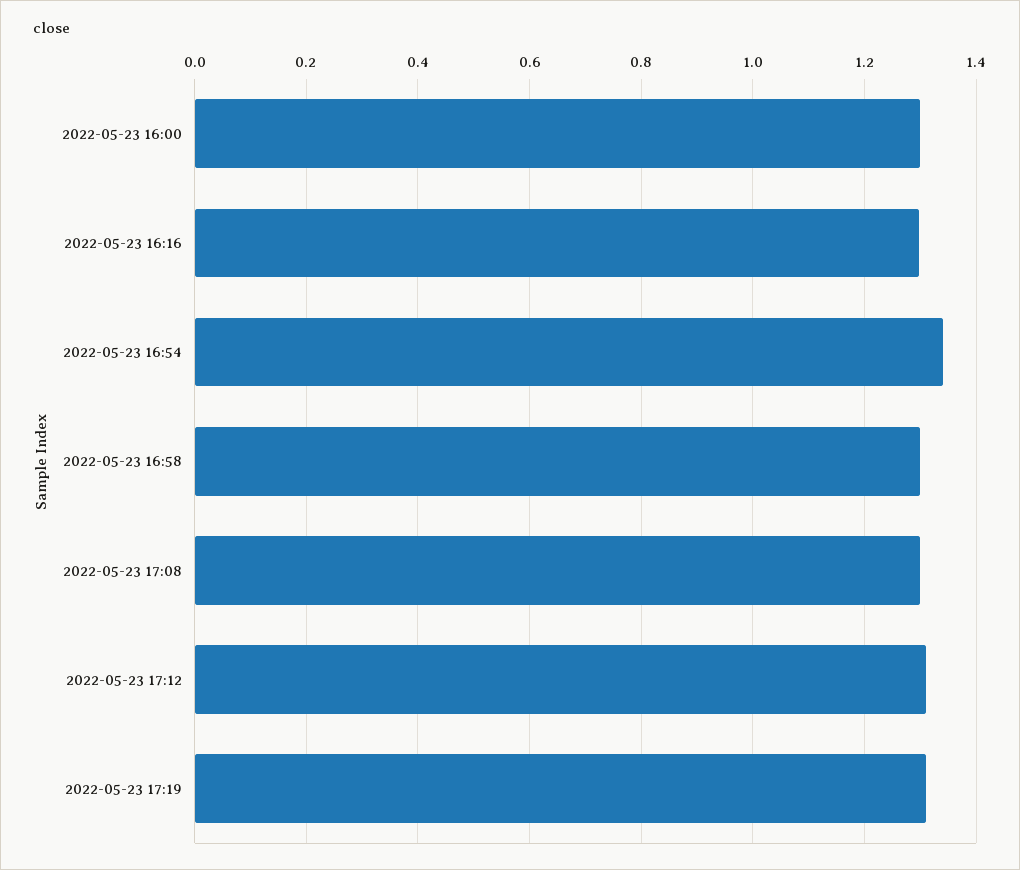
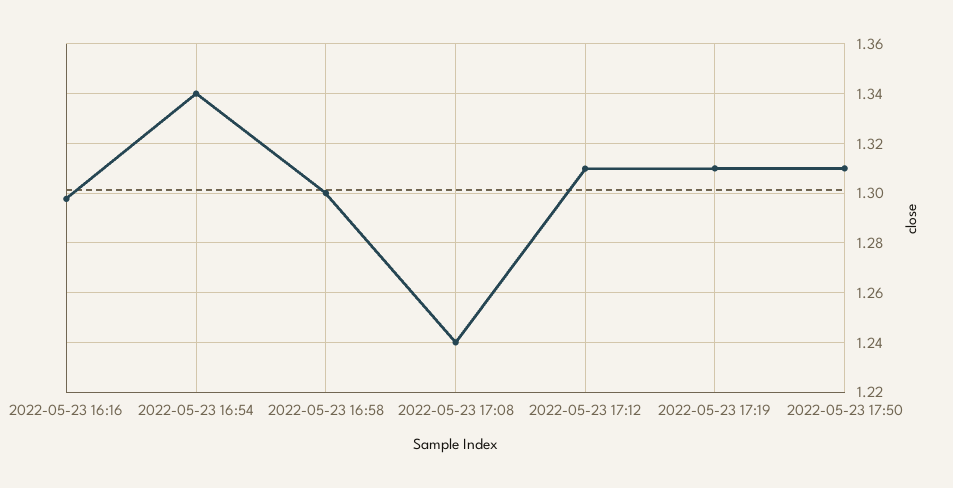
2022-05-23 16:00: 1.3 -> none
2022-05-23 17:08: 1.3 -> 1.24
2022-05-23 17:50: none -> 1.31

